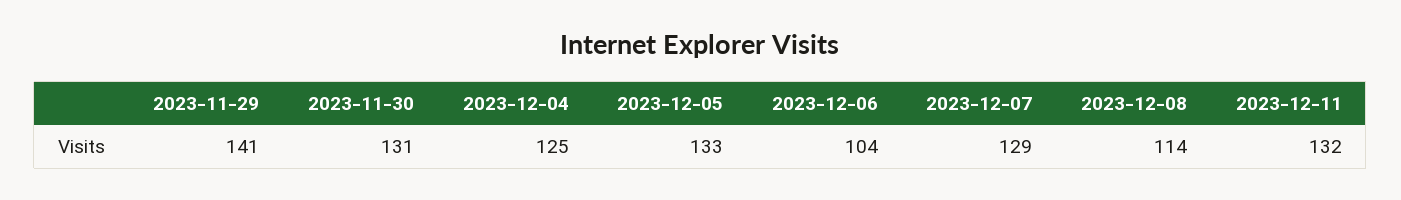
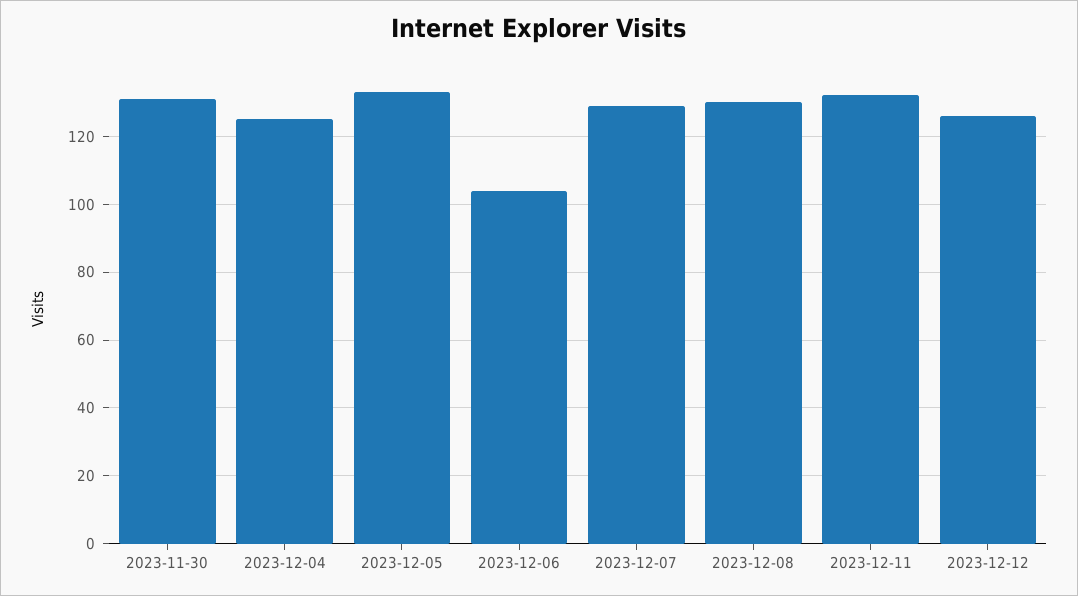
2023-11-29: 141 -> none
2023-12-08: 114 -> 130
2023-12-12: none -> 125

